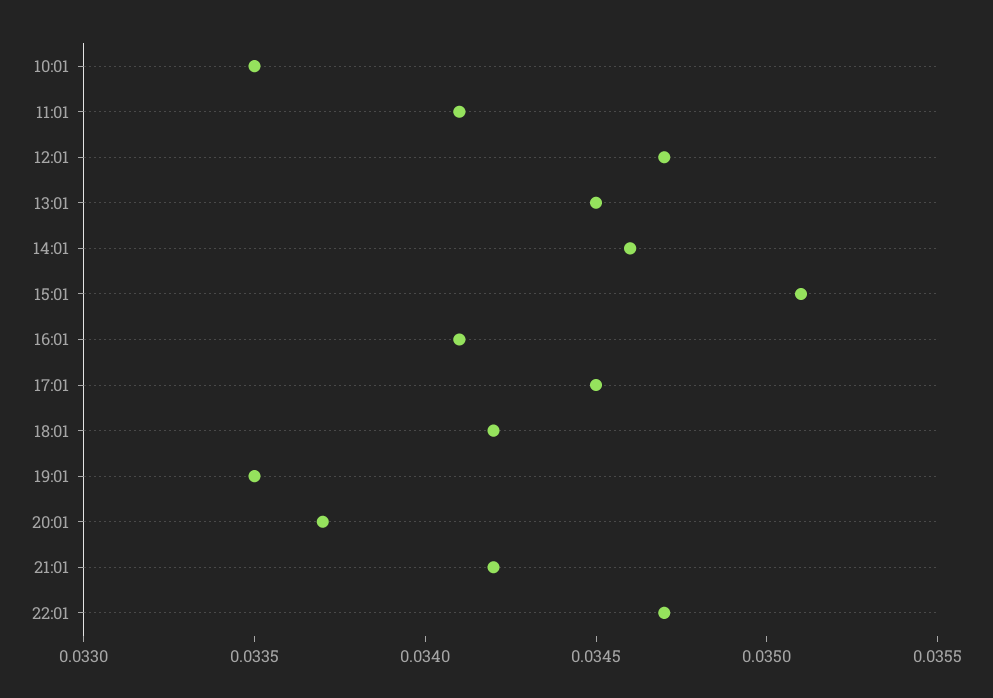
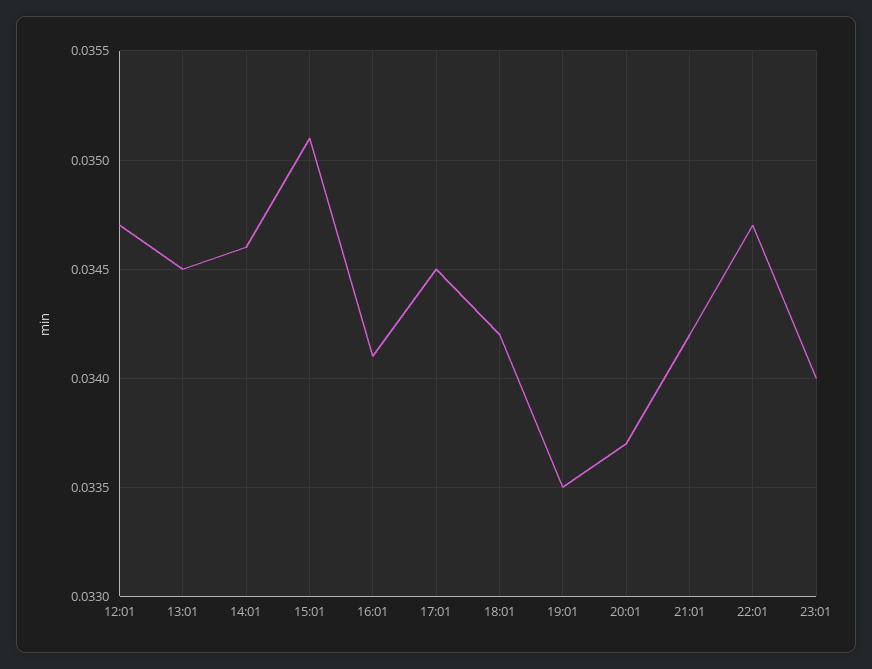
10:01: 0.0335 -> none
11:01: 0.0341 -> none
23:01: none -> 0.034

